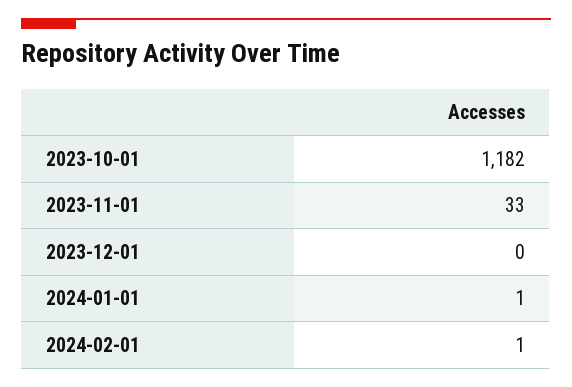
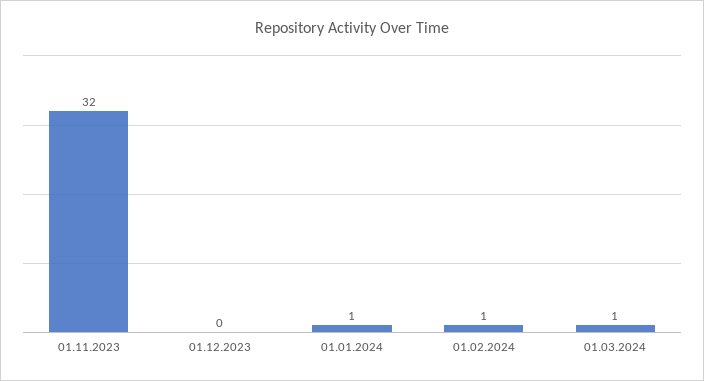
2023-10-01: 1182 -> none
2023-11-01: 33 -> 32
01.03.2024: none -> 1

